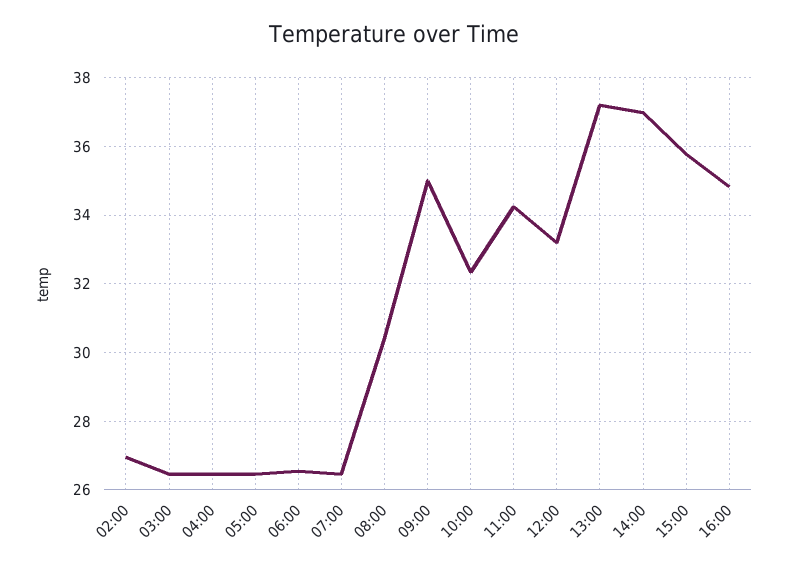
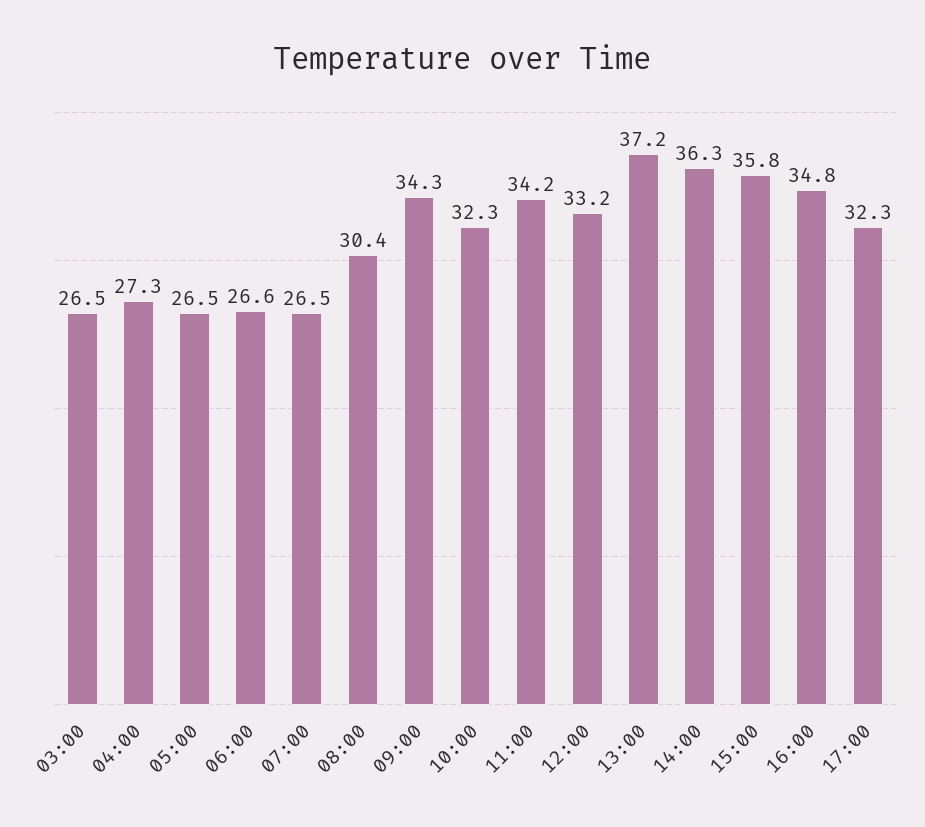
02:00: 27 -> none
04:00: 26.4 -> 27.3
09:00: 35 -> 34.3
14:00: 37 -> 36.3
17:00: none -> 32.3

